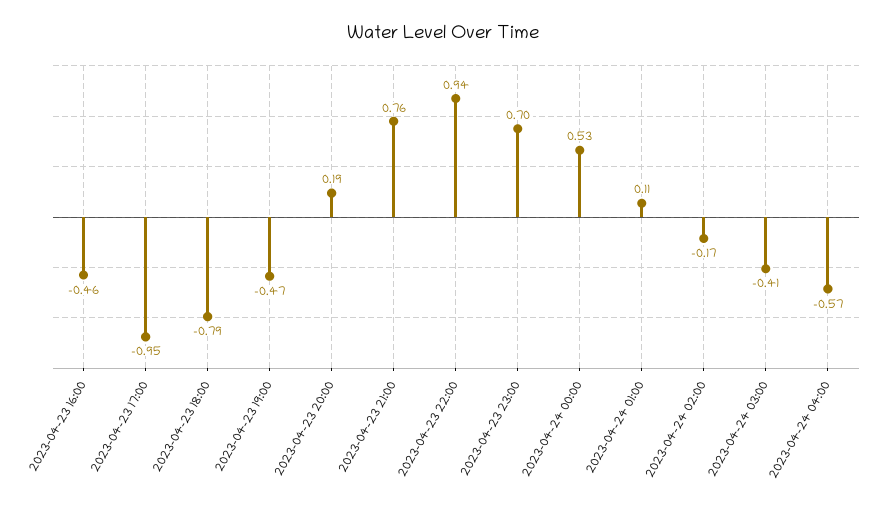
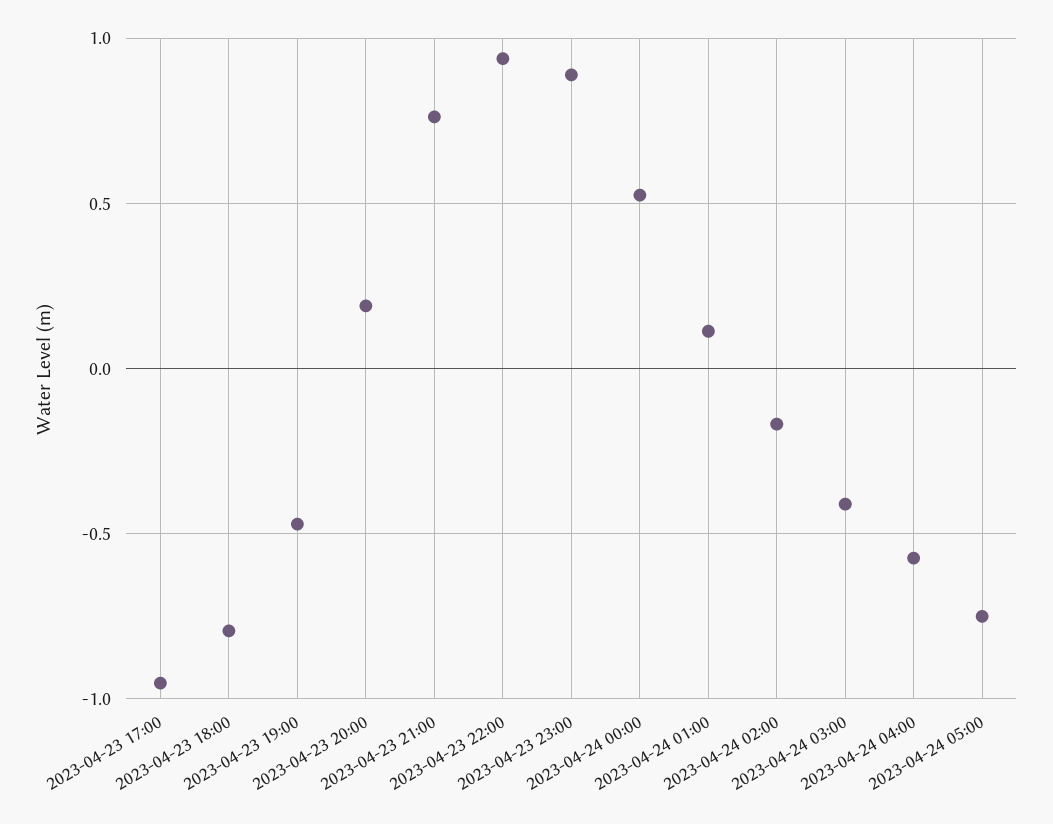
2023-04-23 16:00: -0.46 -> none
2023-04-23 23:00: 0.7 -> 0.9
2023-04-24 05:00: none -> -0.75

